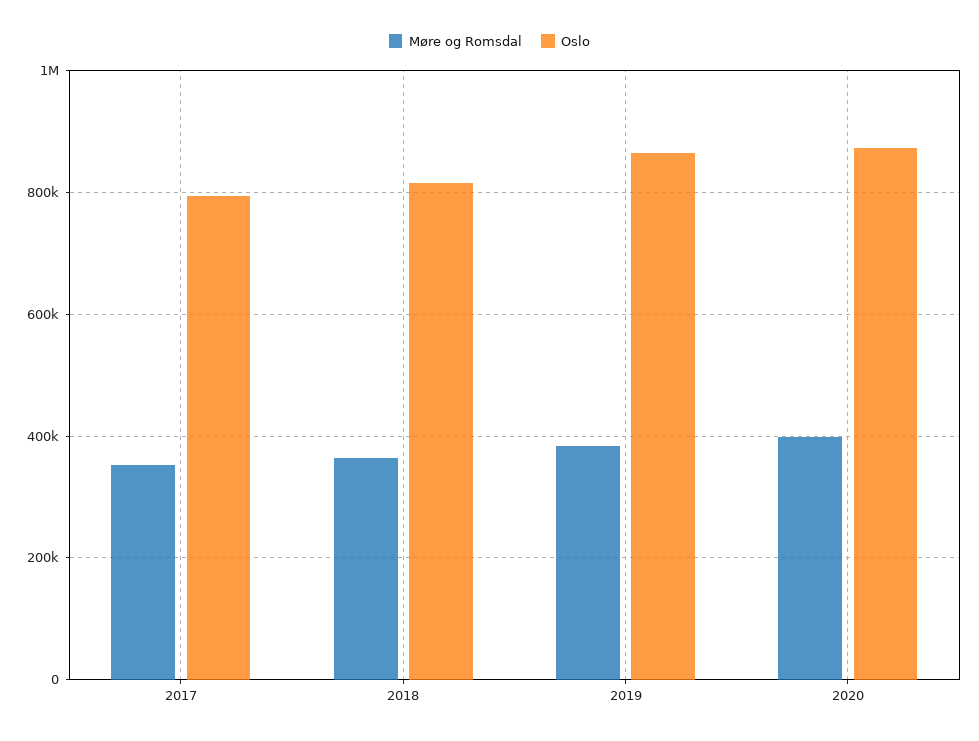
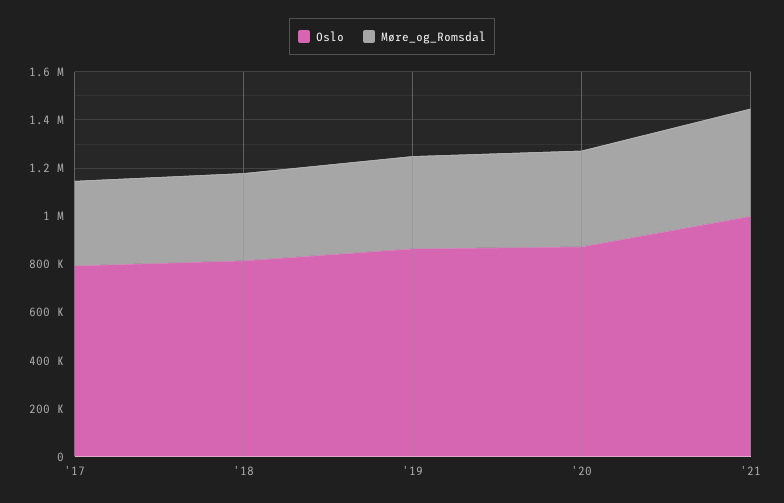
Oslo, '21: none -> 1000000
Møre og Romsdal, '21: none -> 450000

